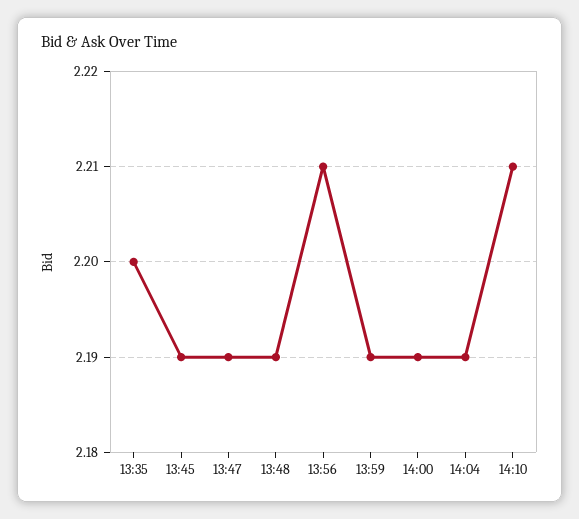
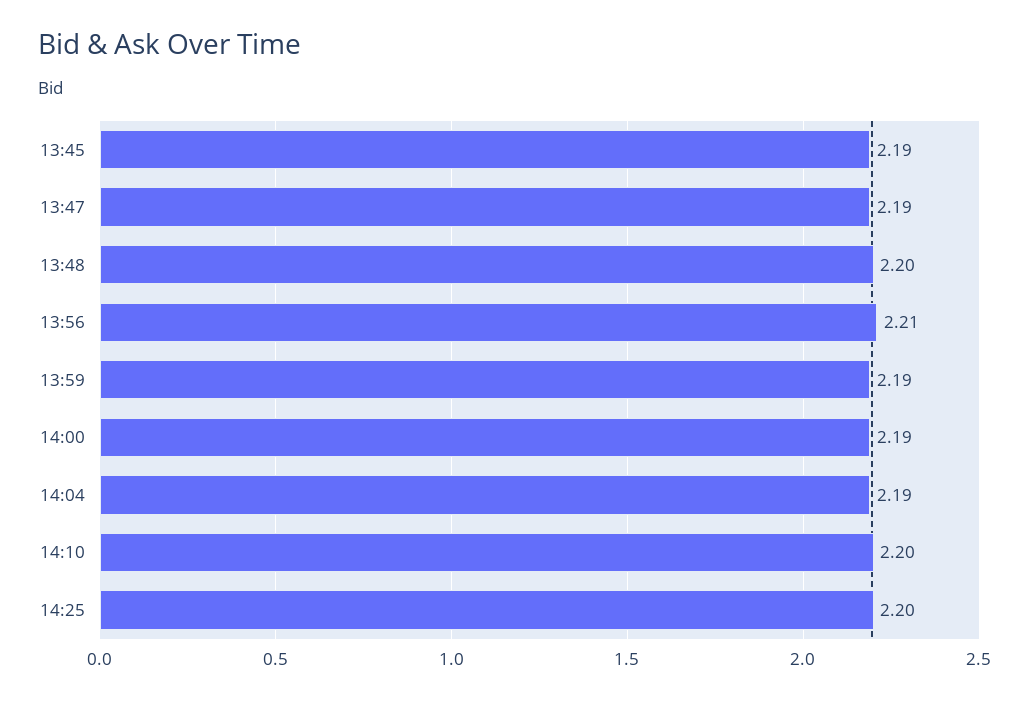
13:35: 2.2 -> none
13:48: 2.19 -> 2.2
14:10: 2.21 -> 2.2
14:25: none -> 2.2

